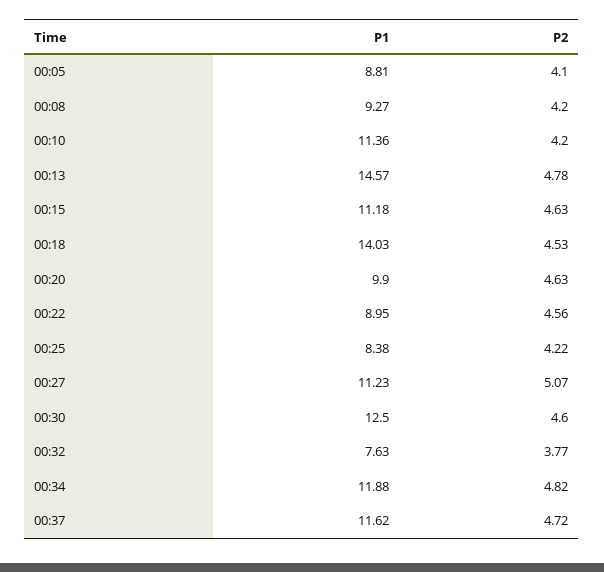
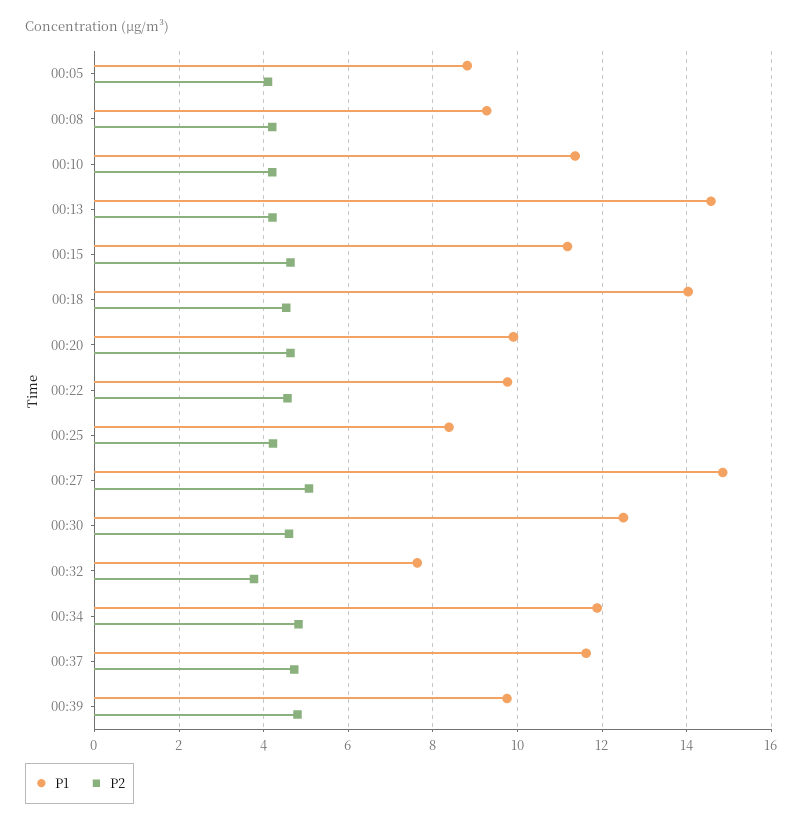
P2, 00:13: 4.78 -> 4.2
P1, 00:22: 8.95 -> 9.8
P1, 00:27: 11.23 -> 14.8
P1, 00:39: none -> 9.8
P2, 00:39: none -> 4.8

